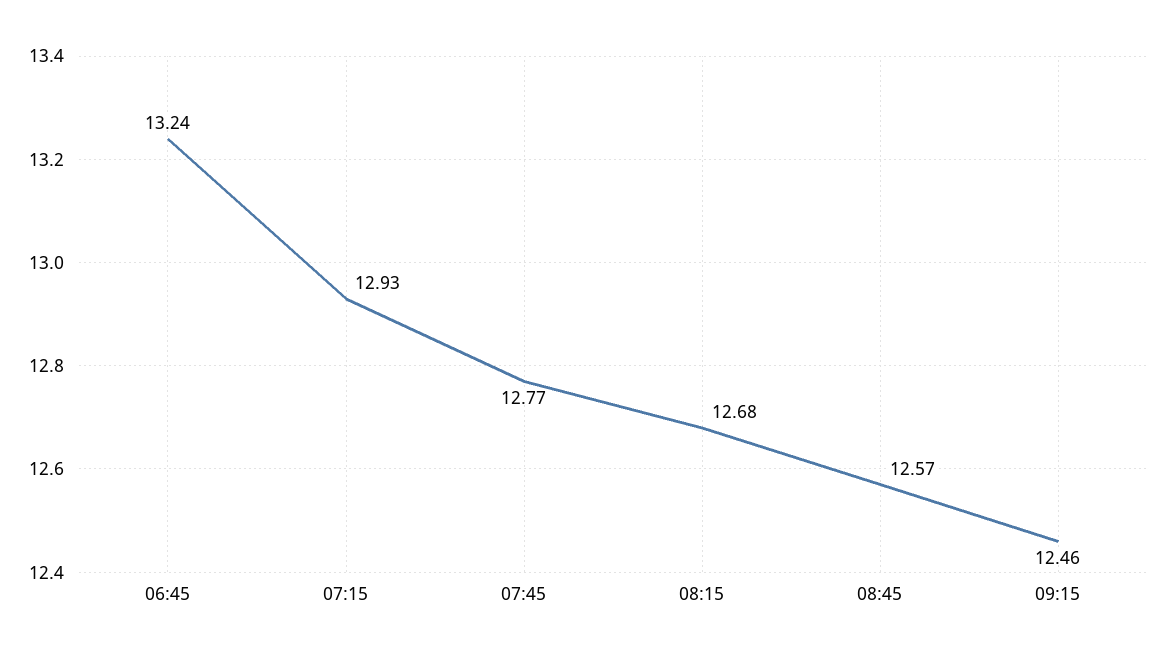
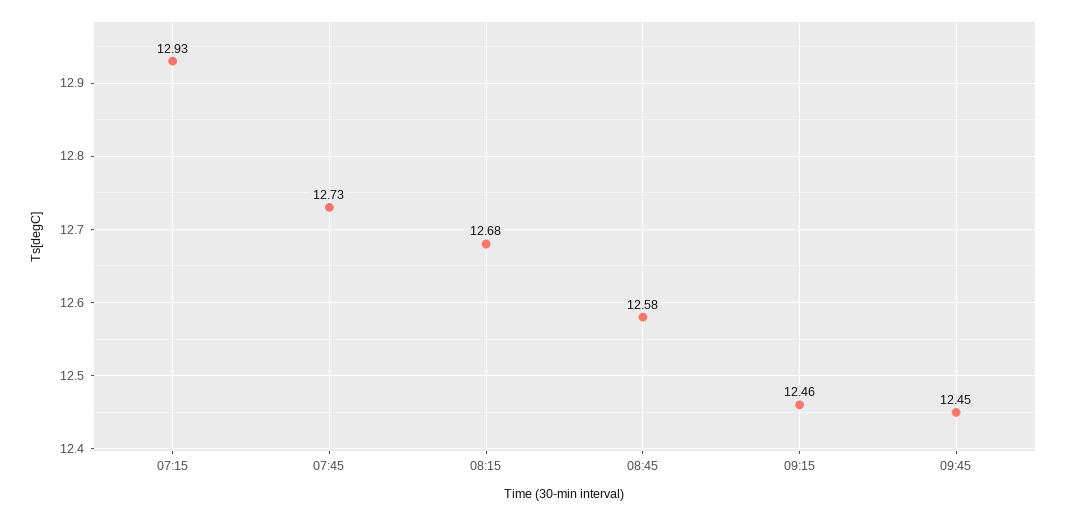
06:45: 13.24 -> none
07:45: 12.77 -> 12.73
08:45: 12.57 -> 12.58
09:45: none -> 12.45

